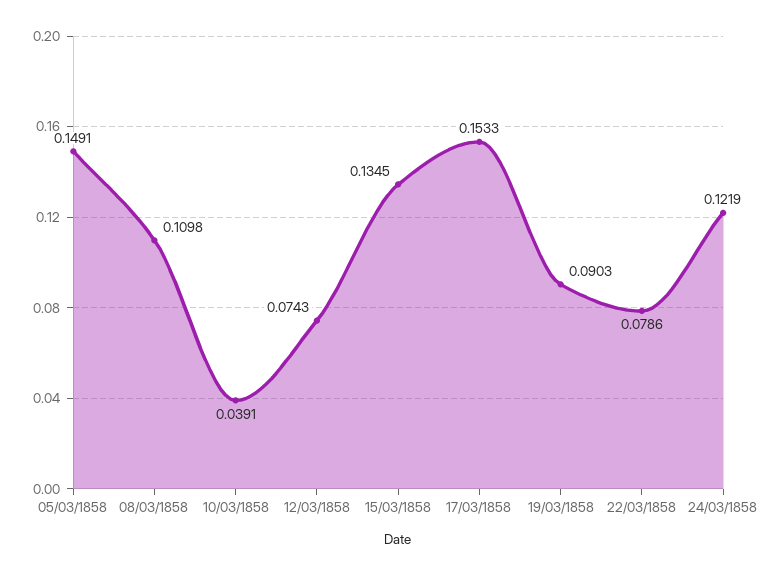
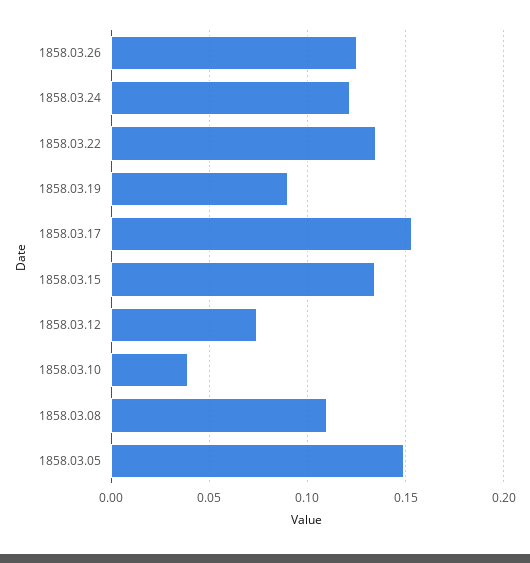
22/03/1858: 0.0786 -> 0.135
1858.03.26: none -> 0.125

